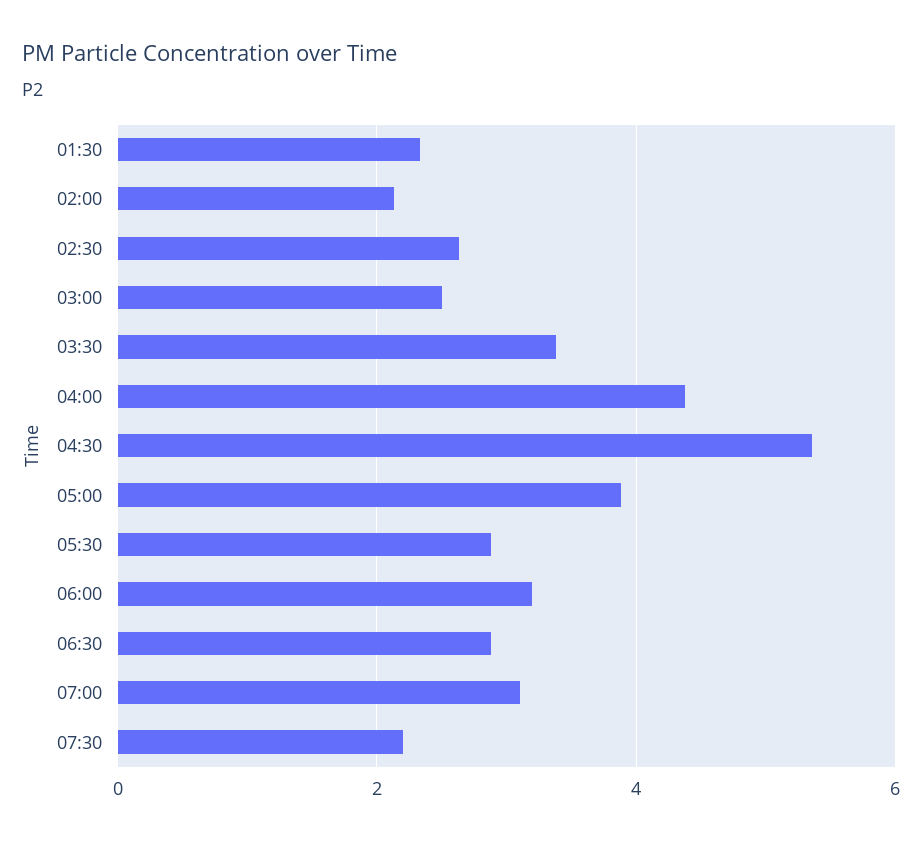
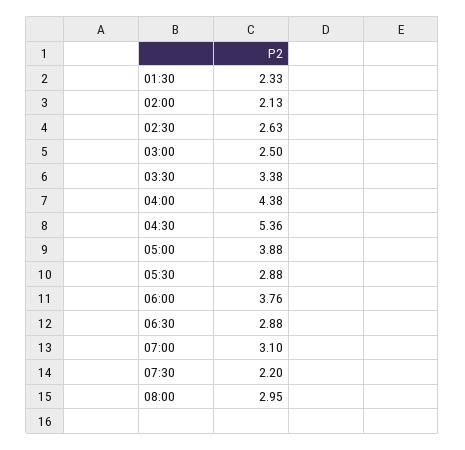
06:00: 3.2 -> 3.76
08:00: none -> 2.95

